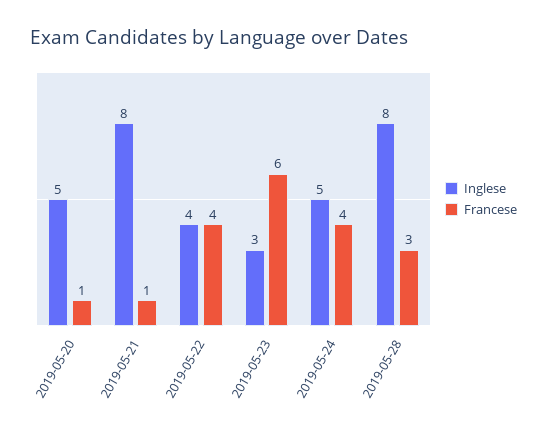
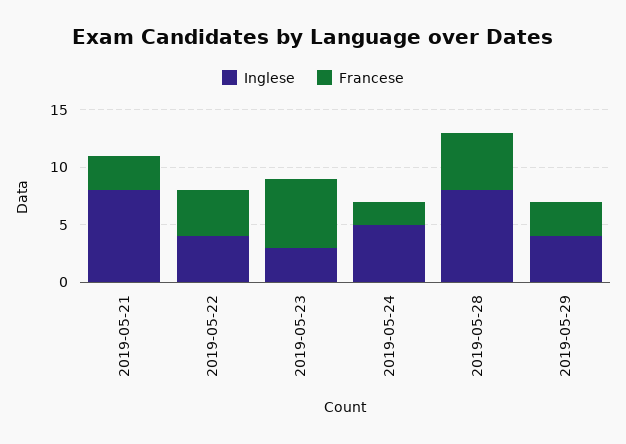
Inglese, 2019-05-20: 5 -> none
Francese, 2019-05-20: 1 -> none
Francese, 2019-05-21: 1 -> 3
Francese, 2019-05-24: 4 -> 2
Francese, 2019-05-28: 3 -> 5
Inglese, 2019-05-29: none -> 4
Francese, 2019-05-29: none -> 3

